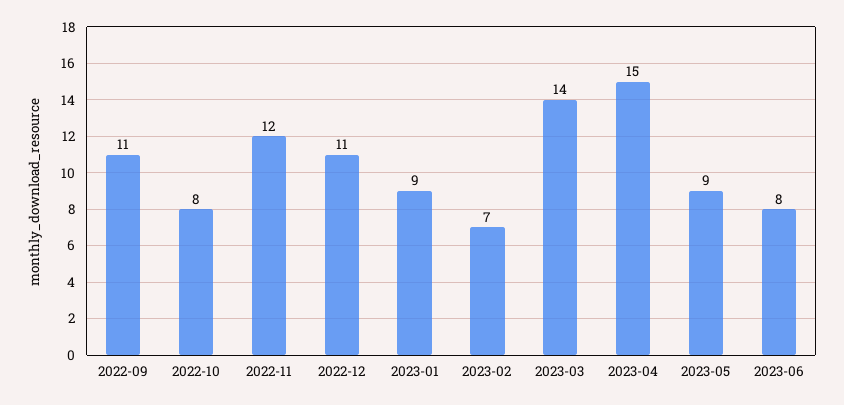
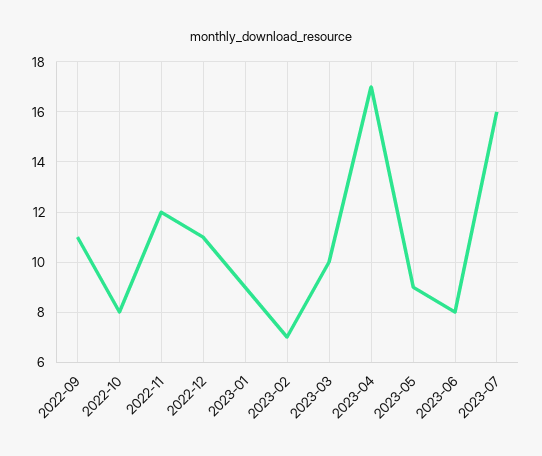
2023-03: 14 -> 10
2023-04: 15 -> 17
2023-07: none -> 16

